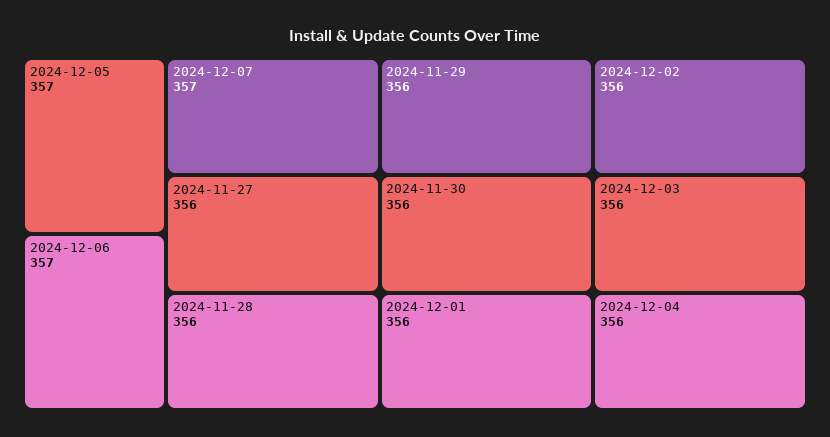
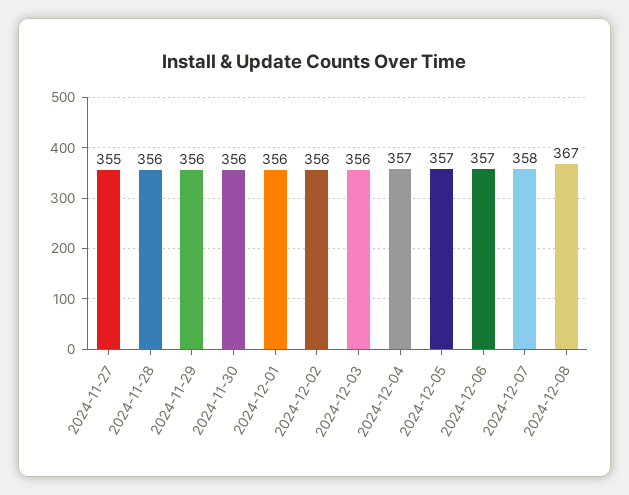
2024-12-07: 357 -> 358
2024-11-27: 356 -> 355
2024-12-04: 356 -> 357
2024-12-08: none -> 367

